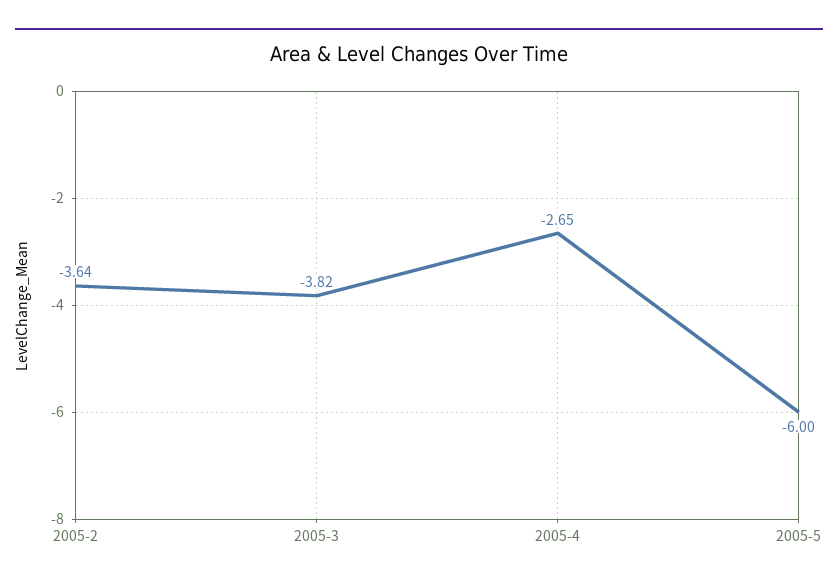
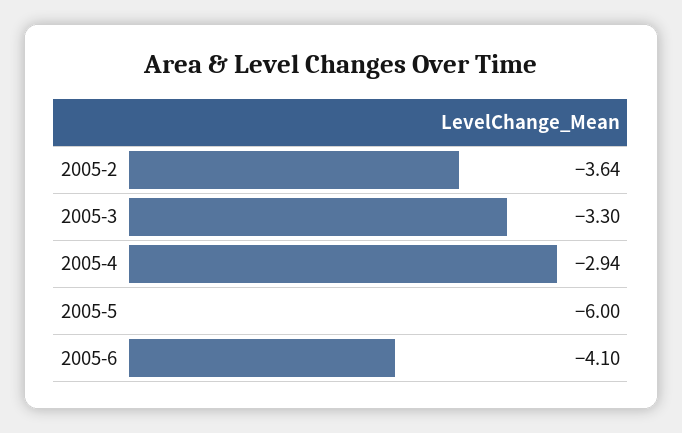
2005-3: -3.82 -> -3.3
2005-4: -2.65 -> -2.94
2005-6: none -> -4.1

